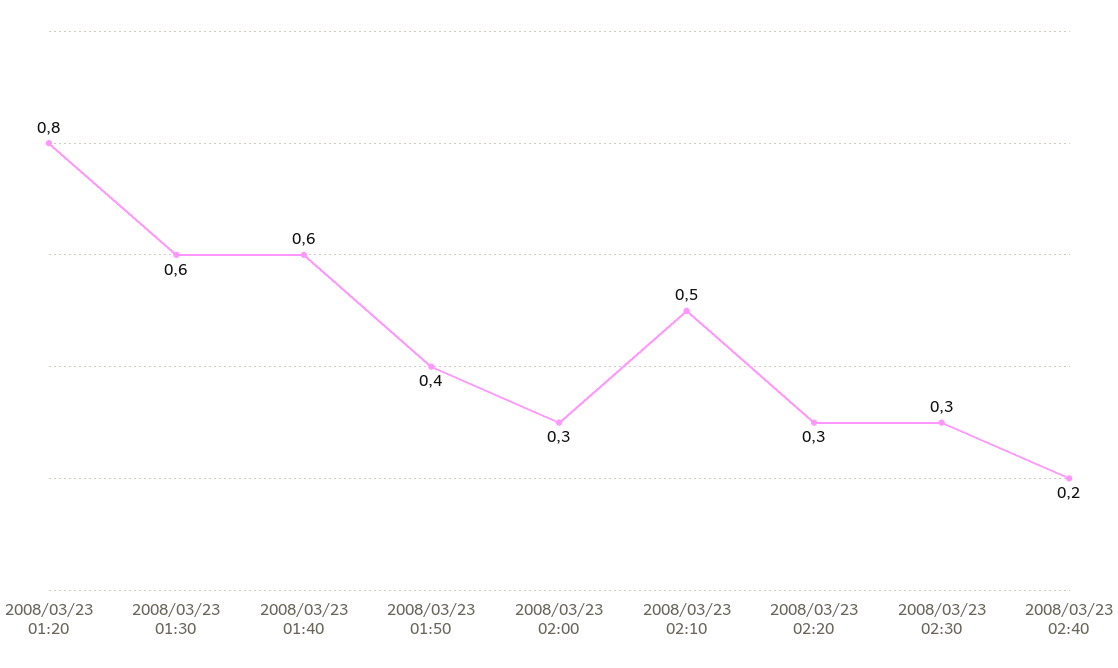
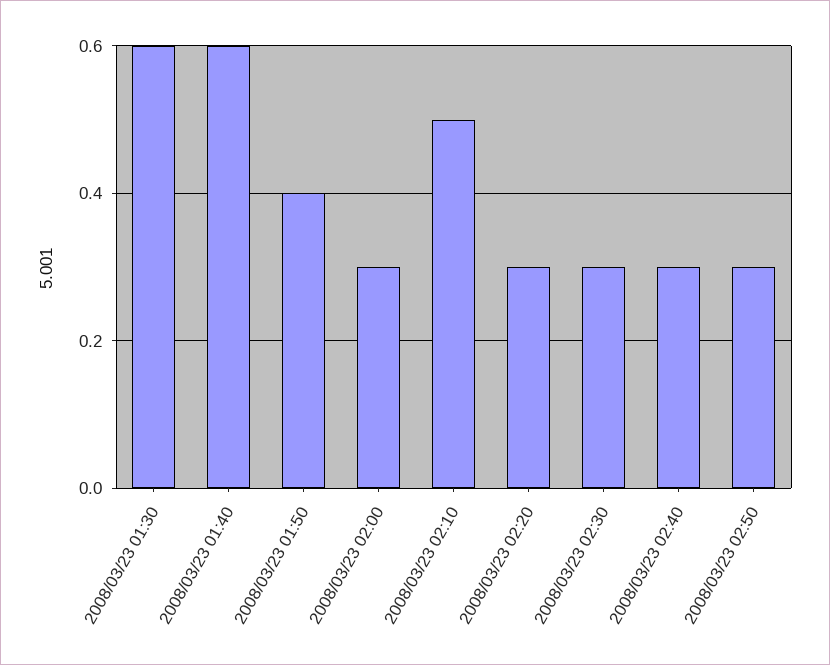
2008/03/23 01:20: 0.8 -> none
2008/03/23 02:40: 0.2 -> 0.3
2008/03/23 02:50: none -> 0.3

